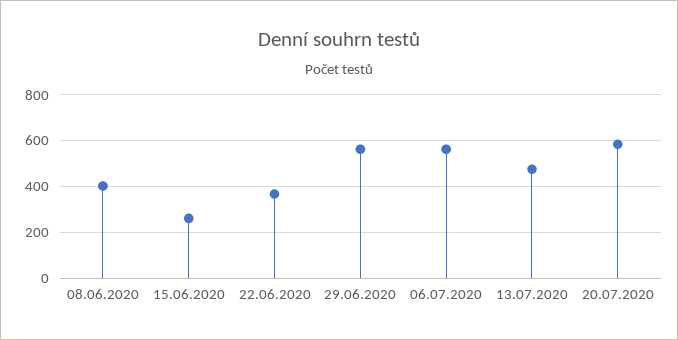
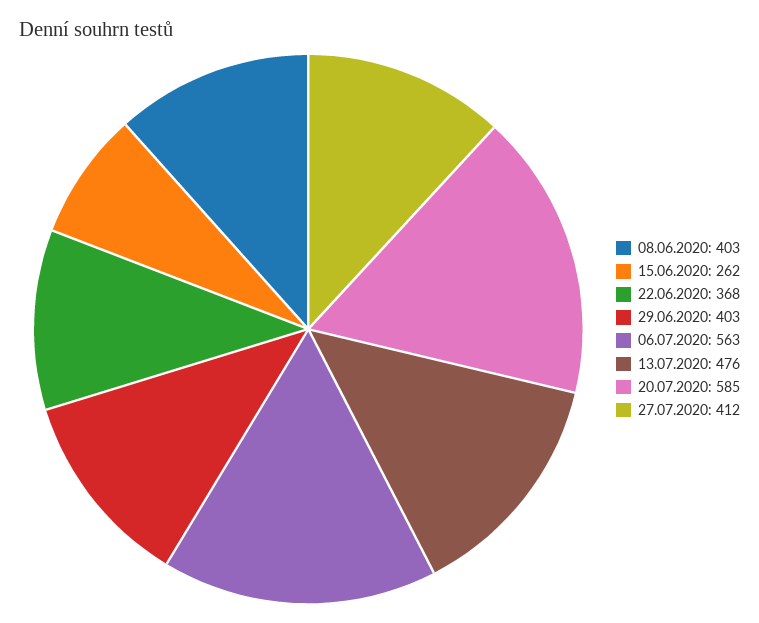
29.06.2020: 550 -> 403
27.07.2020: none -> 412

